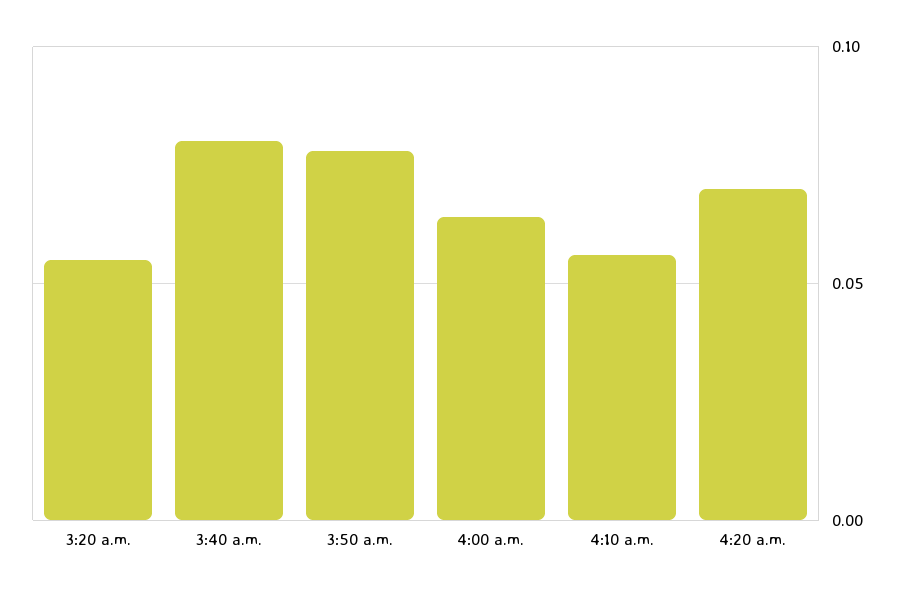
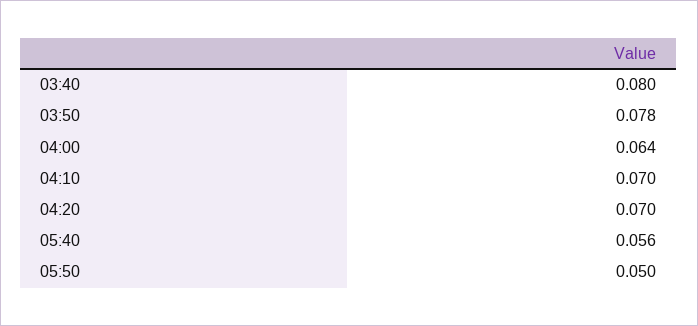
3:20 a.m.: 0.055 -> none
4:10 a.m.: 0.055 -> 0.07
05:40: none -> 0.056
05:50: none -> 0.05

